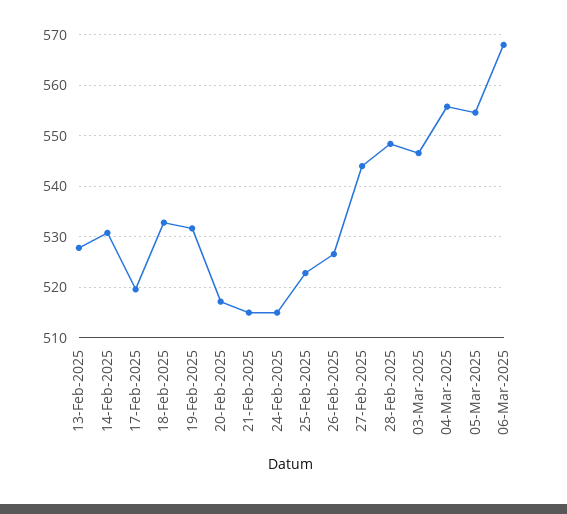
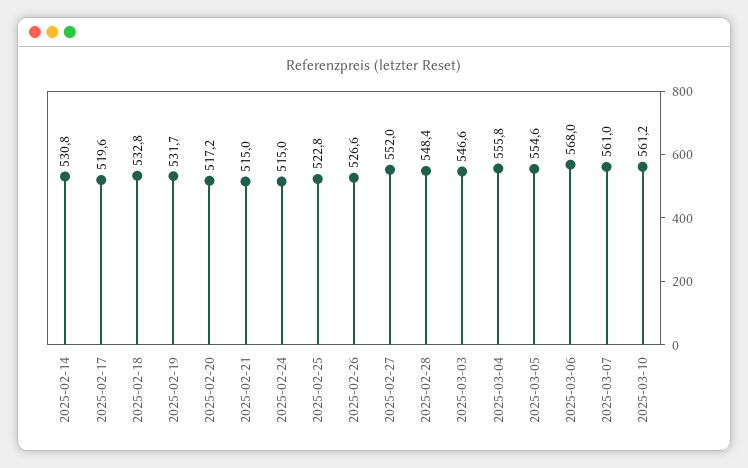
13-Feb-2025: 528 -> none
27-Feb-2025: 544 -> 552
2025-03-07: none -> 561
2025-03-10: none -> 561.2

